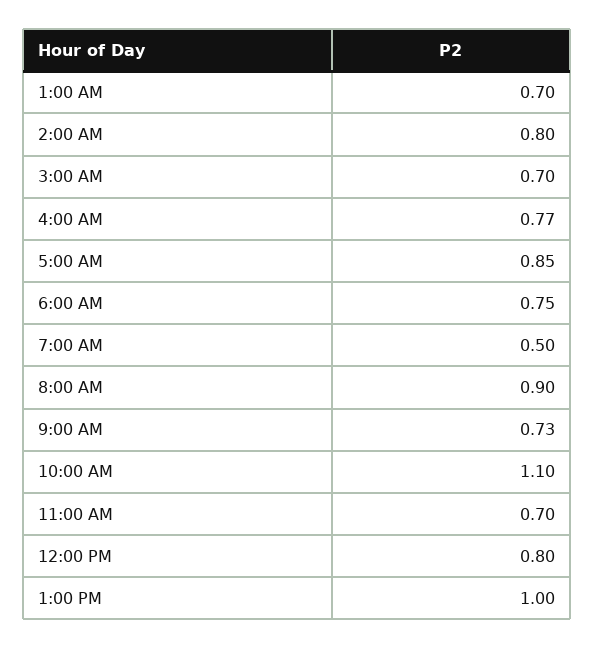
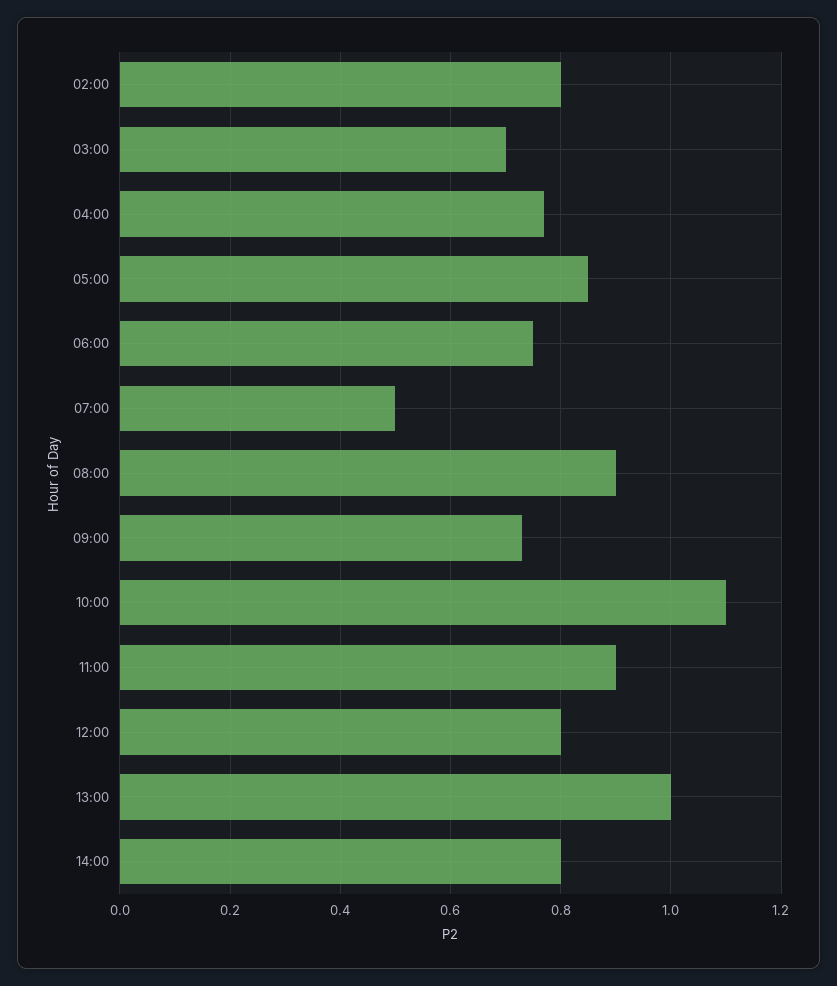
1:00 AM: 0.7 -> none
11:00 AM: 0.7 -> 0.9
14:00: none -> 0.8

